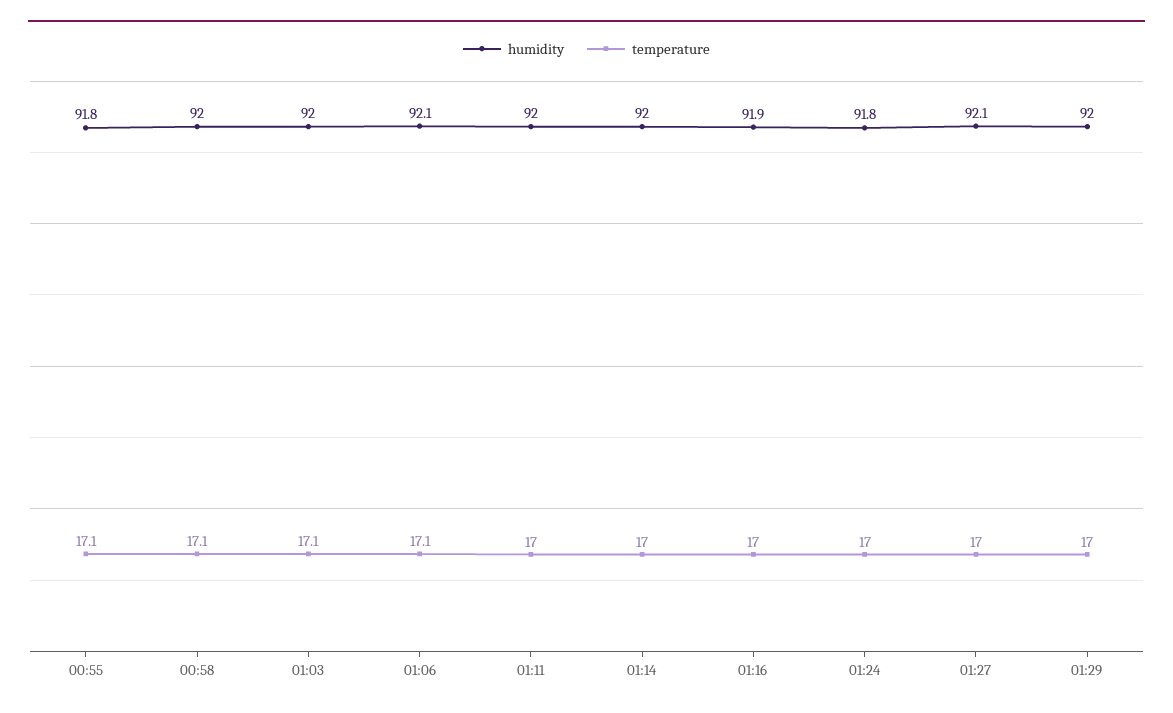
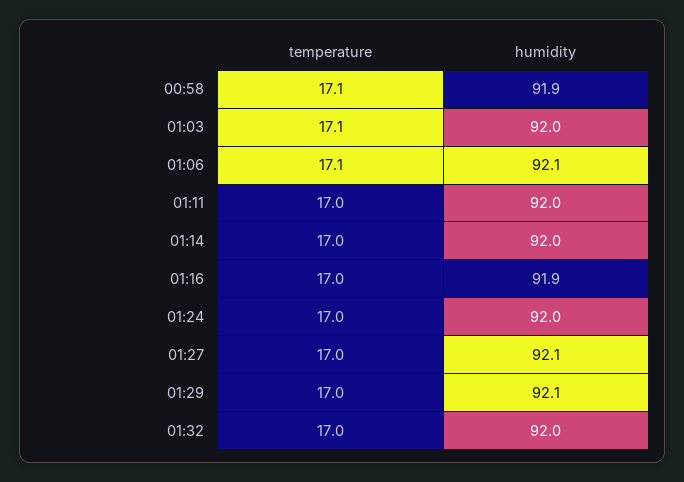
humidity, 00:55: 91.8 -> none
temperature, 00:55: 17.1 -> none
humidity, 00:58: 92 -> 91.9
humidity, 01:24: 91.8 -> 92
humidity, 01:29: 92 -> 92.1
temperature, 01:32: none -> 17
humidity, 01:32: none -> 92

